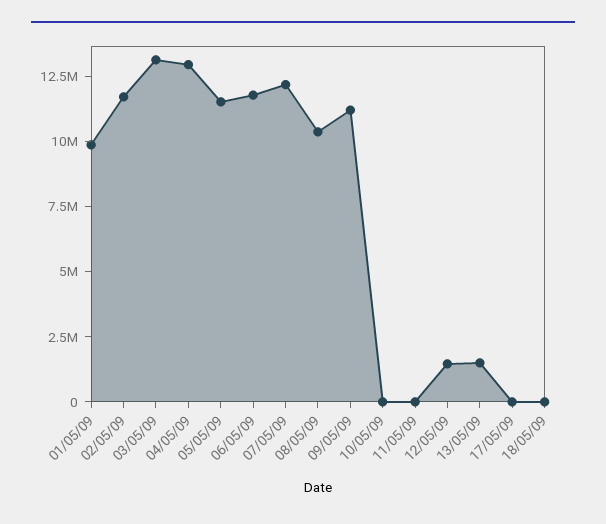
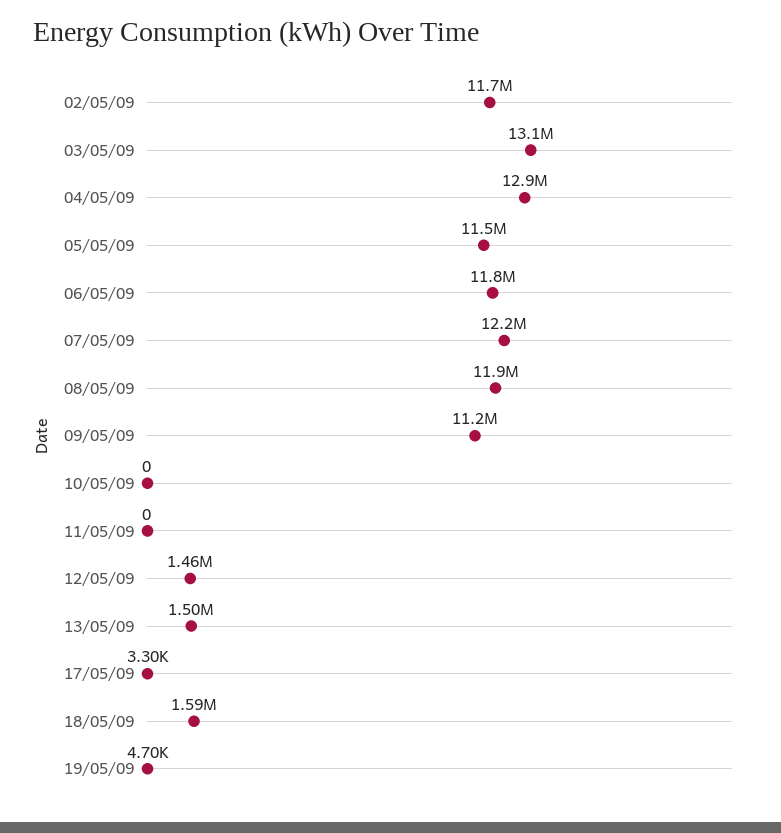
01/05/09: 10000000 -> none
08/05/09: 10500000 -> 11900000
18/05/09: 0 -> 1590000
19/05/09: none -> 4700

